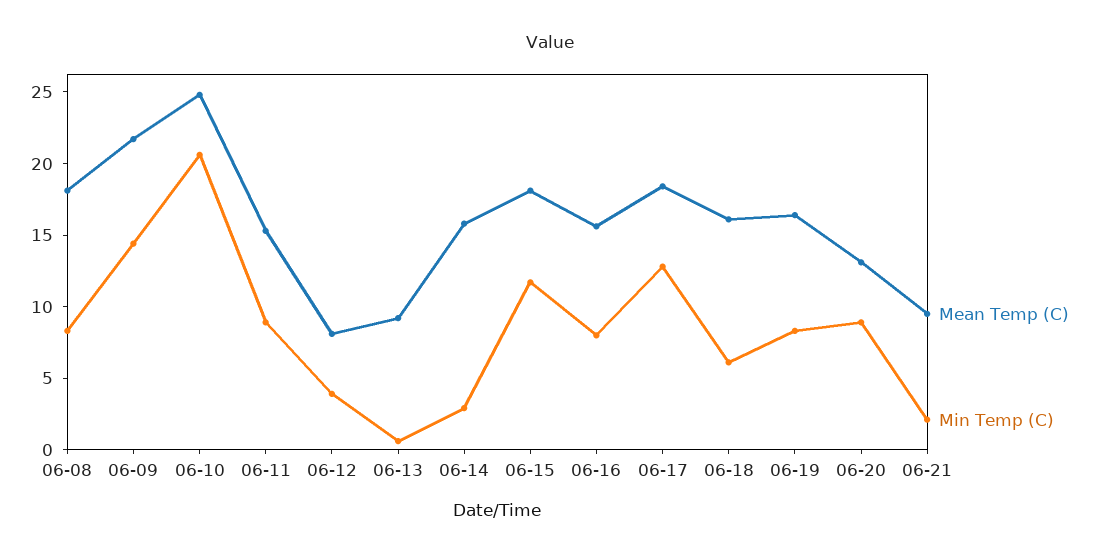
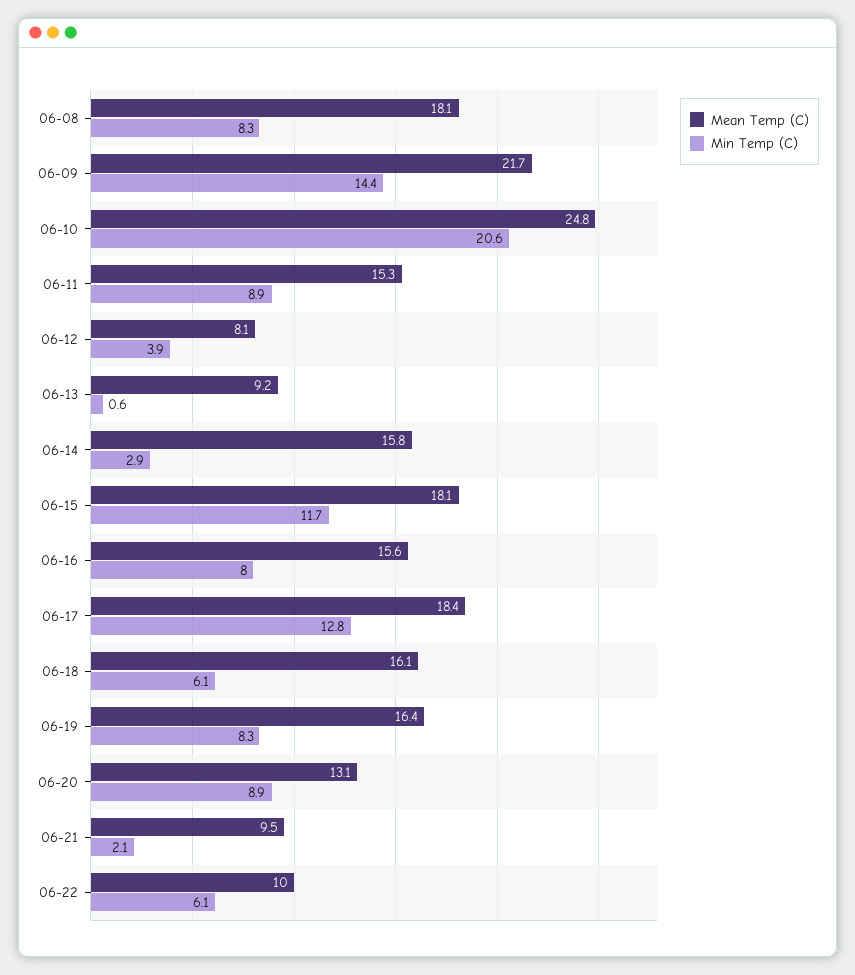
Mean Temp (C), 06-22: none -> 10
Min Temp (C), 06-22: none -> 6.1

